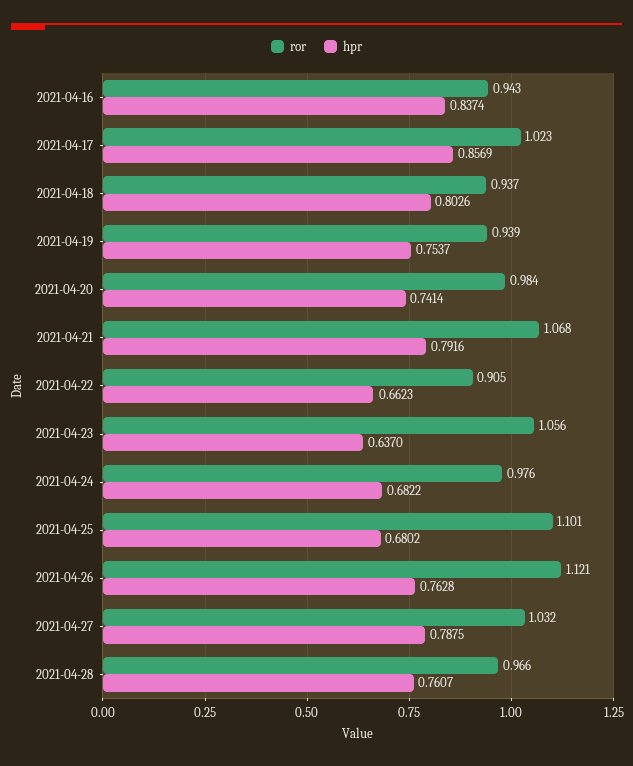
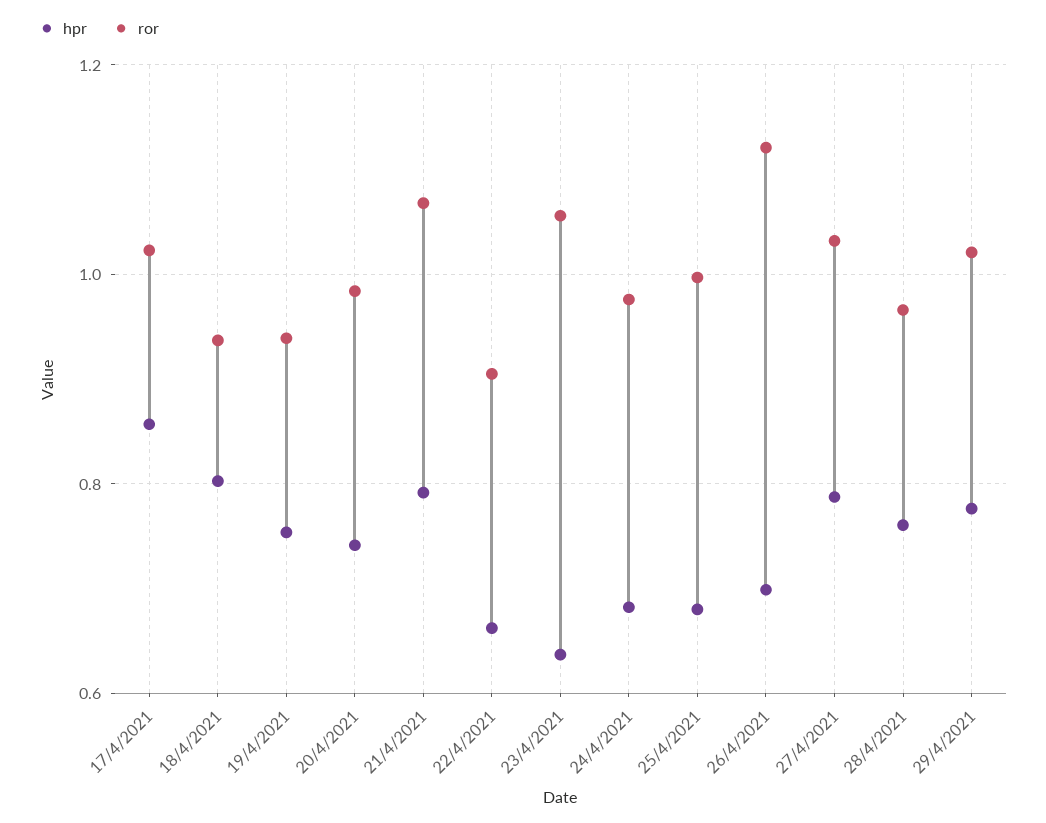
ror, 2021-04-16: 0.943 -> none
hpr, 2021-04-16: 0.8374 -> none
ror, 2021-04-25: 1.101 -> 1
hpr, 2021-04-26: 0.7628 -> 0.7
hpr, 29/4/2021: none -> 0.78
ror, 29/4/2021: none -> 1.02

